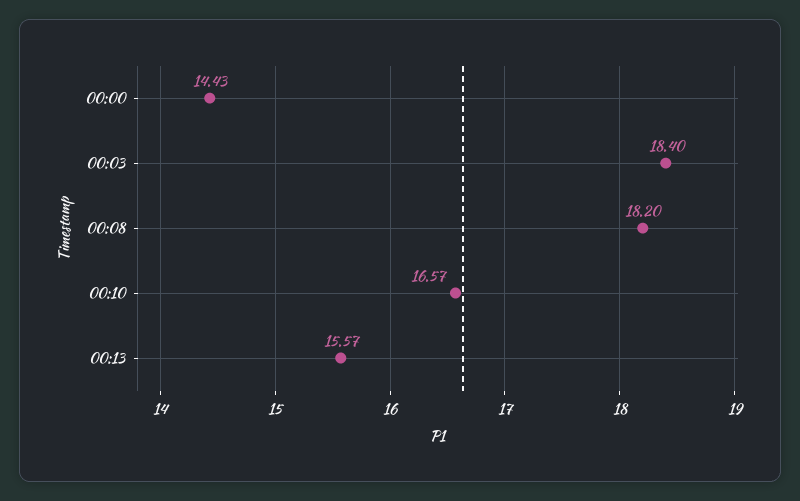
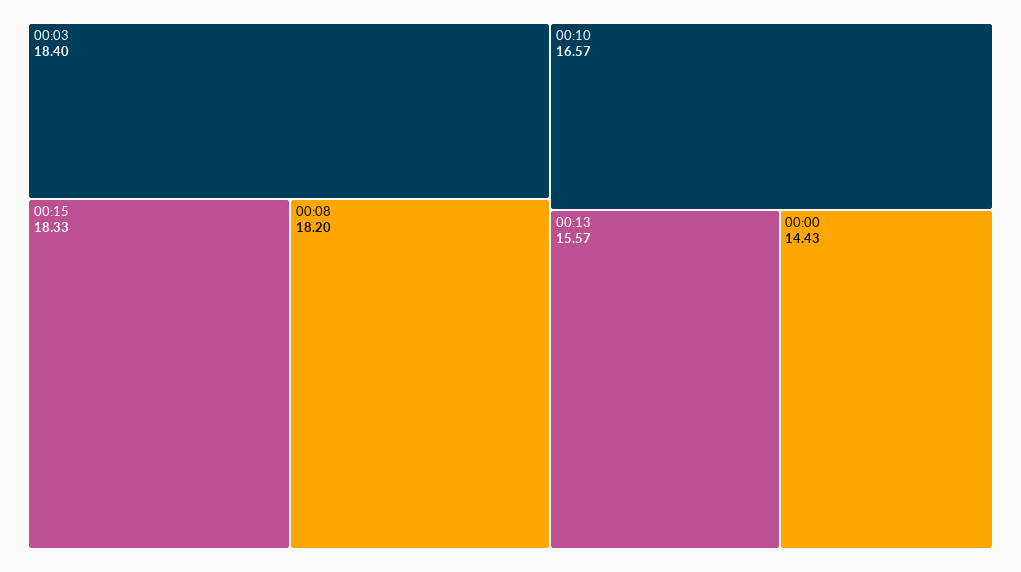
00:15: none -> 18.33

